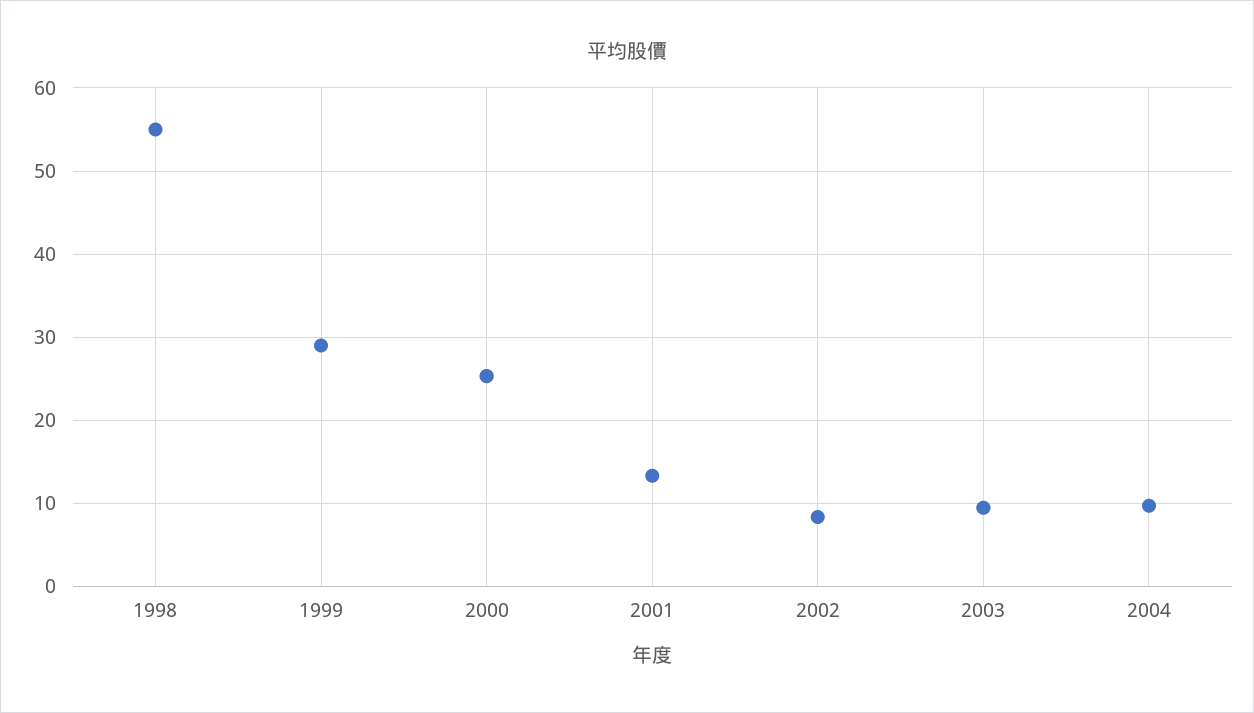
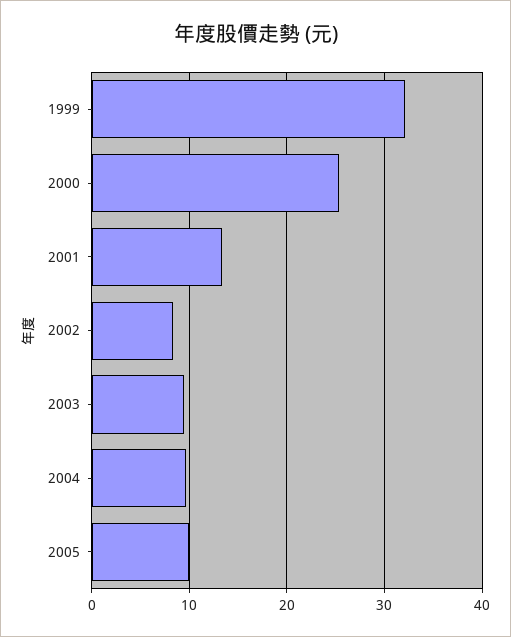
1998: 55 -> none
1999: 29 -> 32
2005: none -> 10

